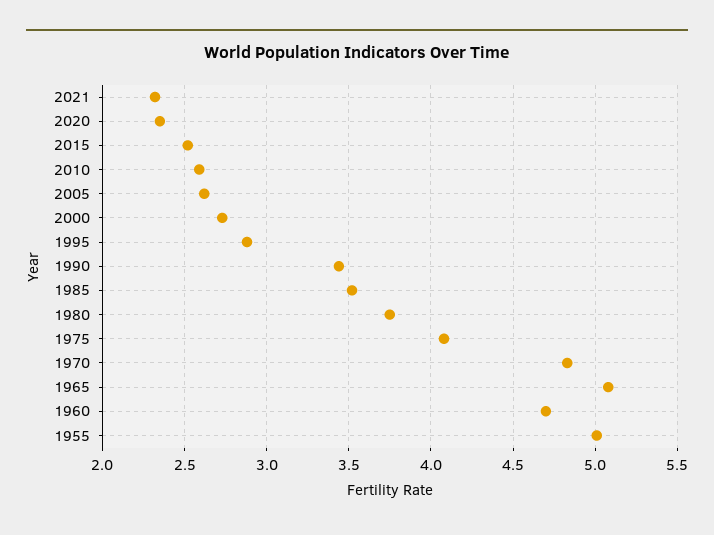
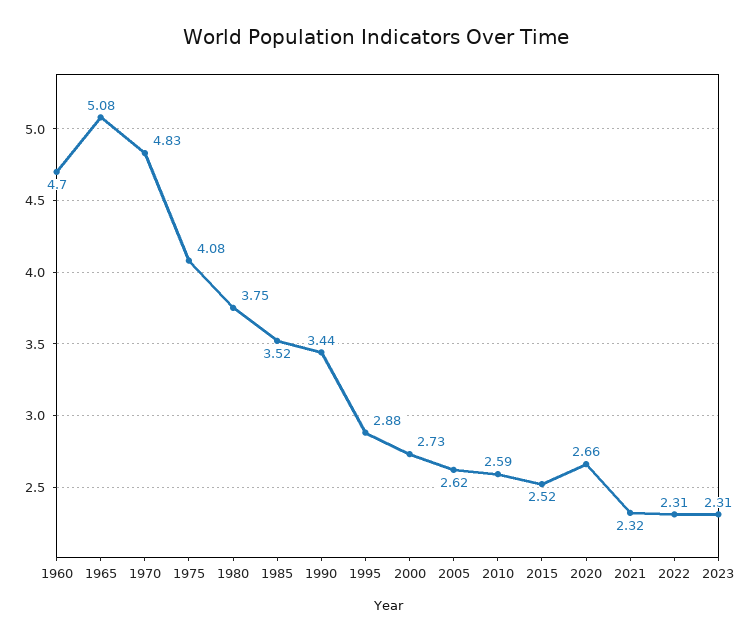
2020: 2.35 -> 2.66
1955: 5 -> none
2022: none -> 2.31
2023: none -> 2.31

